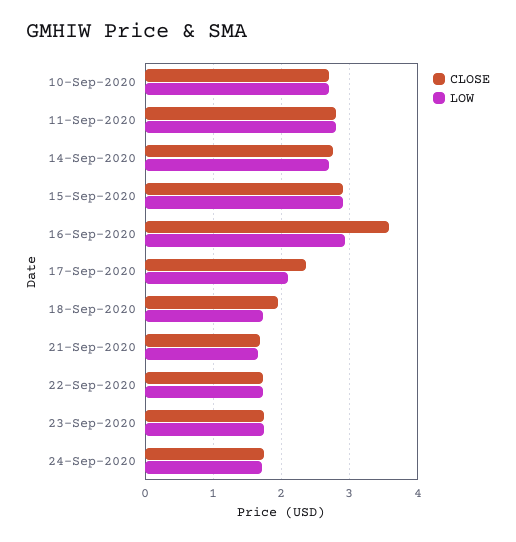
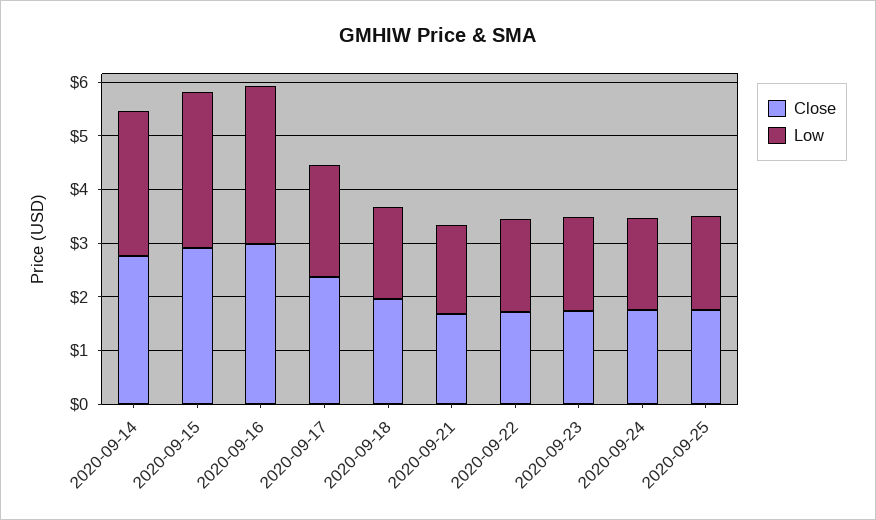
CLOSE, 10-Sep-2020: 2.7 -> none
LOW, 10-Sep-2020: 2.7 -> none
CLOSE, 11-Sep-2020: 2.8 -> none
LOW, 11-Sep-2020: 2.8 -> none
CLOSE, 16-Sep-2020: 3.6 -> 3
CLOSE, 2020-09-25: none -> 1.8
LOW, 2020-09-25: none -> 1.8

